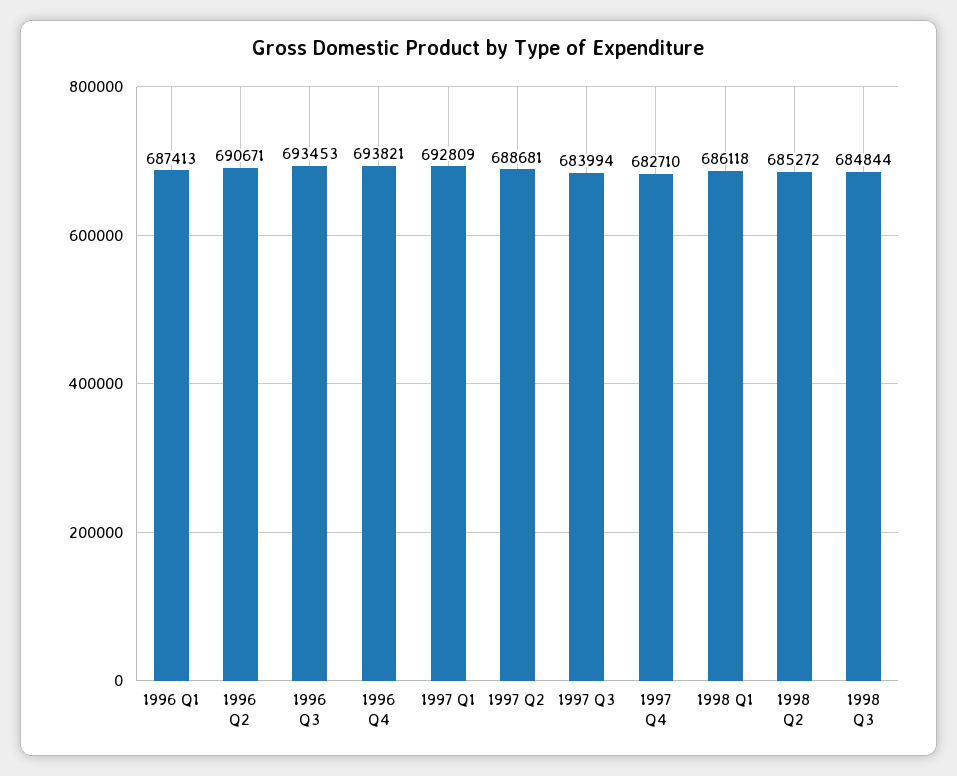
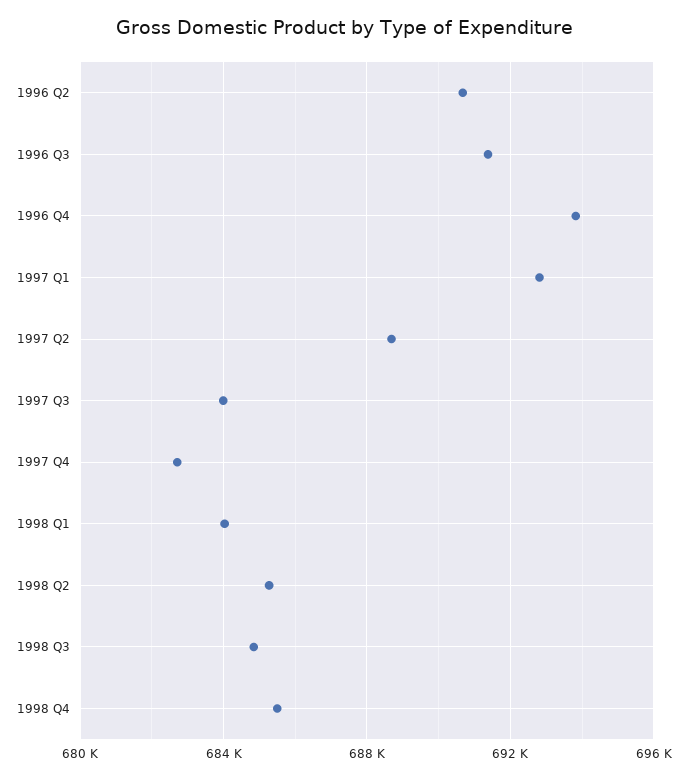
1996 Q1: 687413 -> none
1996 Q3: 693453 -> 691500
1998 Q1: 686118 -> 684000
1998 Q4: none -> 685500

